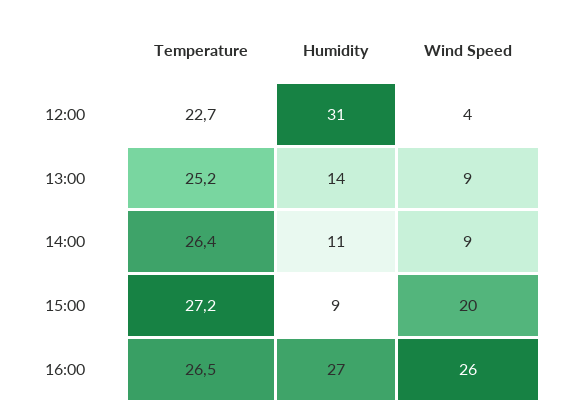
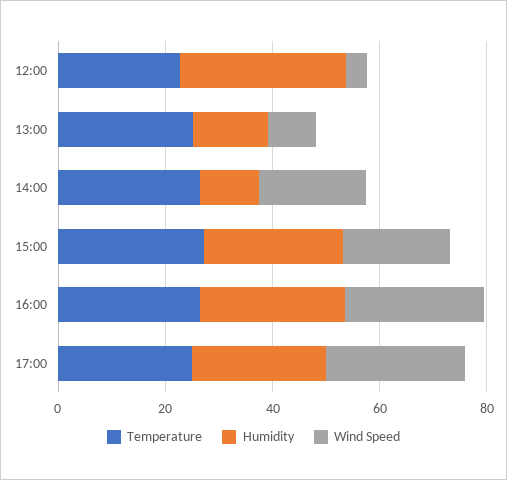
Wind Speed, 14:00: 9 -> 20
Humidity, 15:00: 9 -> 25
Temperature, 17:00: none -> 25
Humidity, 17:00: none -> 25
Wind Speed, 17:00: none -> 25

